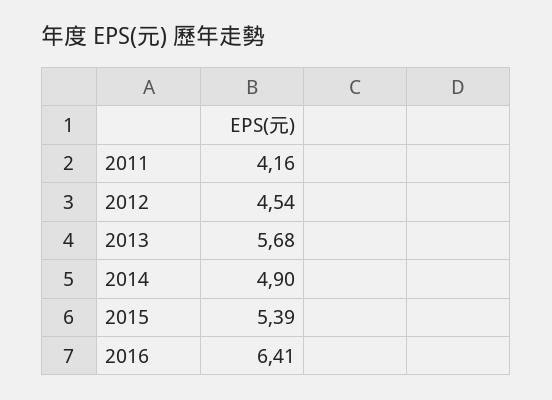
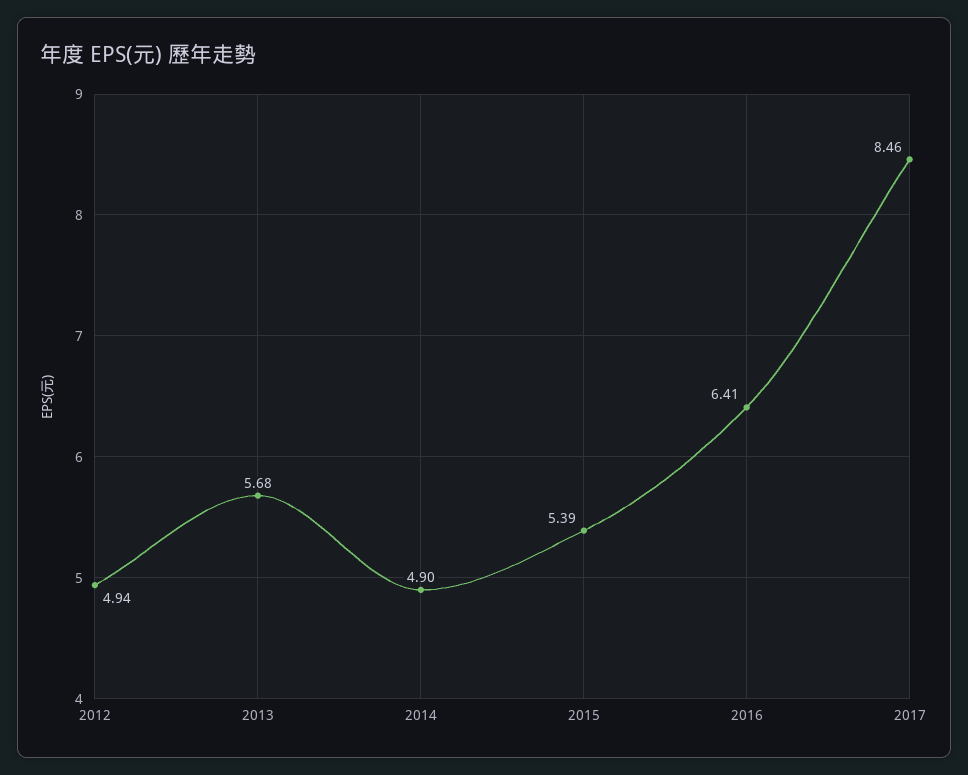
2011: 4.16 -> none
2012: 4.54 -> 4.94
2017: none -> 8.46

